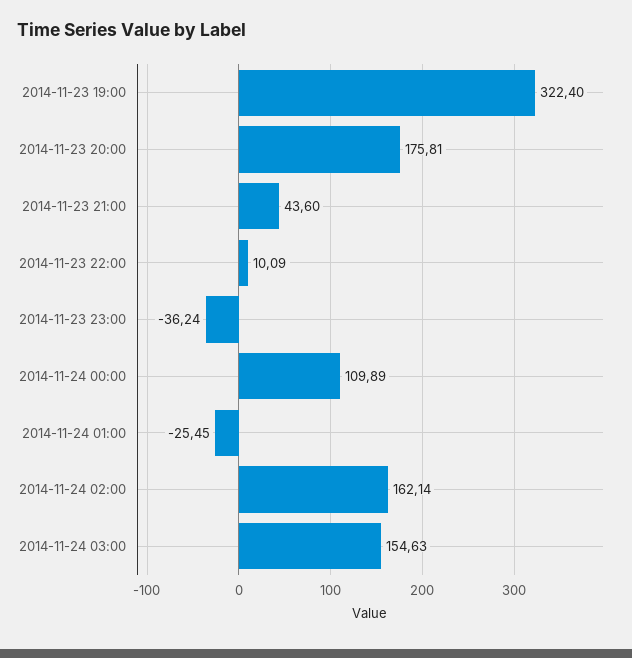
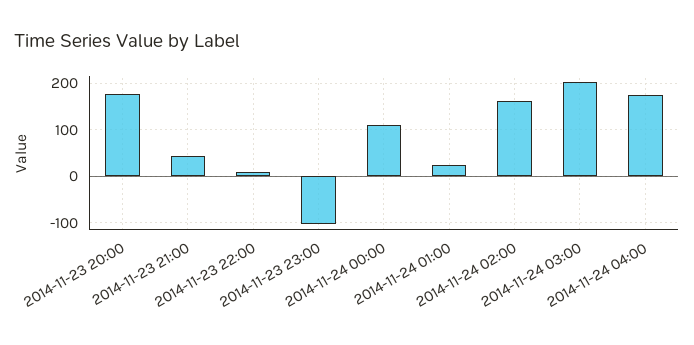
2014-11-23 19:00: 322.4 -> none
2014-11-23 23:00: -36.24 -> -100
2014-11-24 01:00: -25.45 -> 20
2014-11-24 03:00: 154.63 -> 200
2014-11-24 04:00: none -> 180

